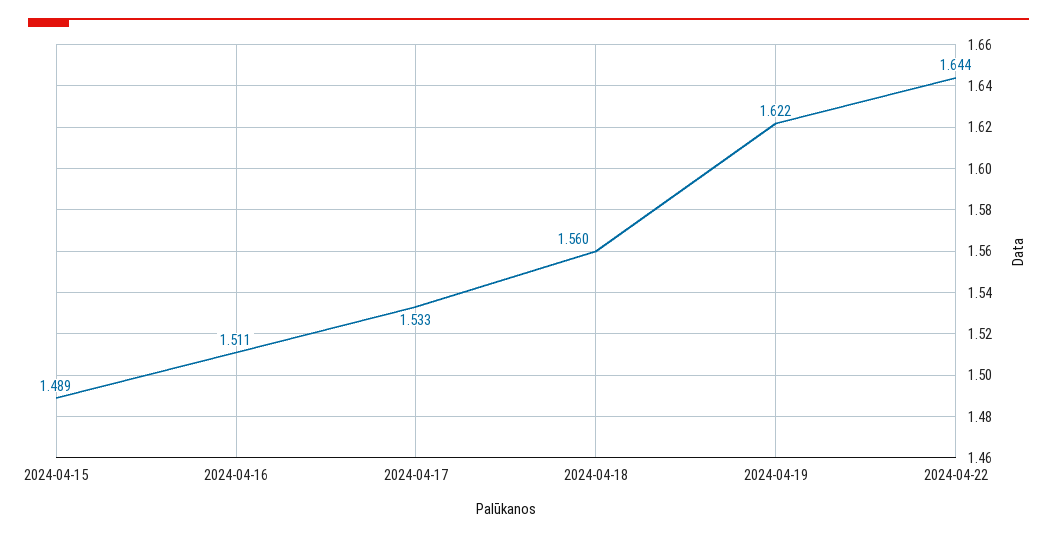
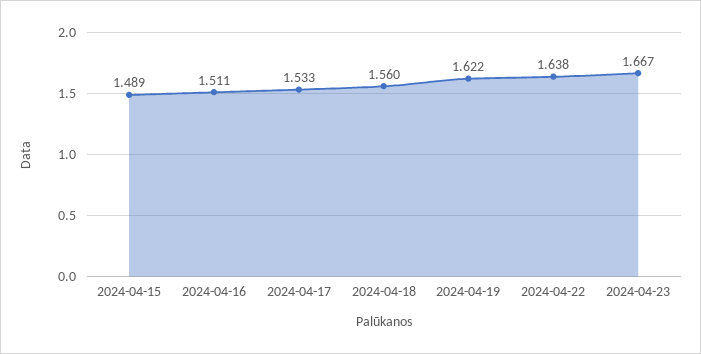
2024-04-22: 1.644 -> 1.638
2024-04-23: none -> 1.667

